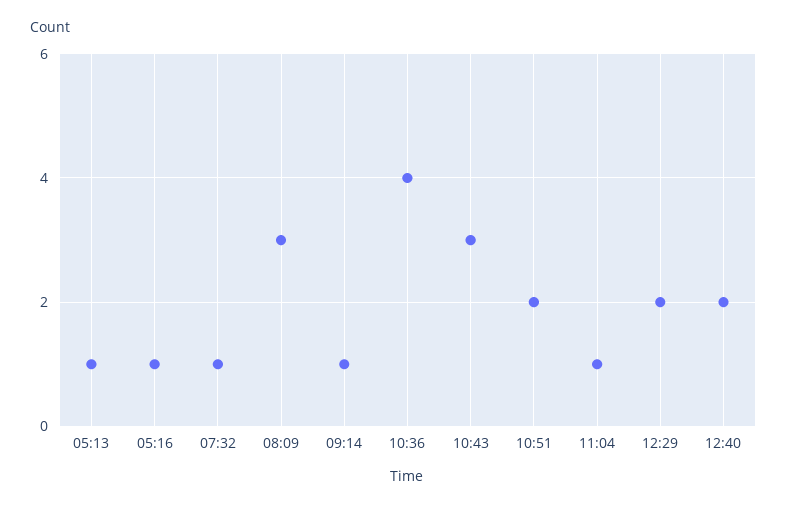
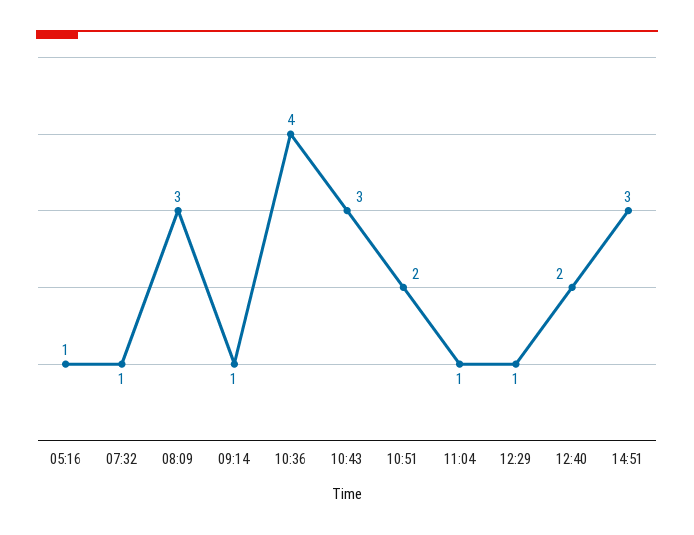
05:13: 1 -> none
12:29: 2 -> 1
14:51: none -> 3

